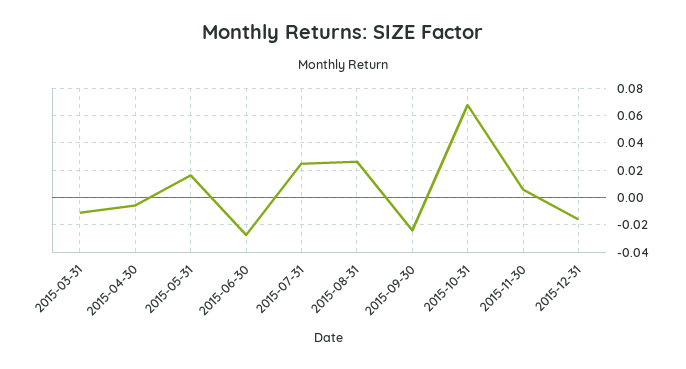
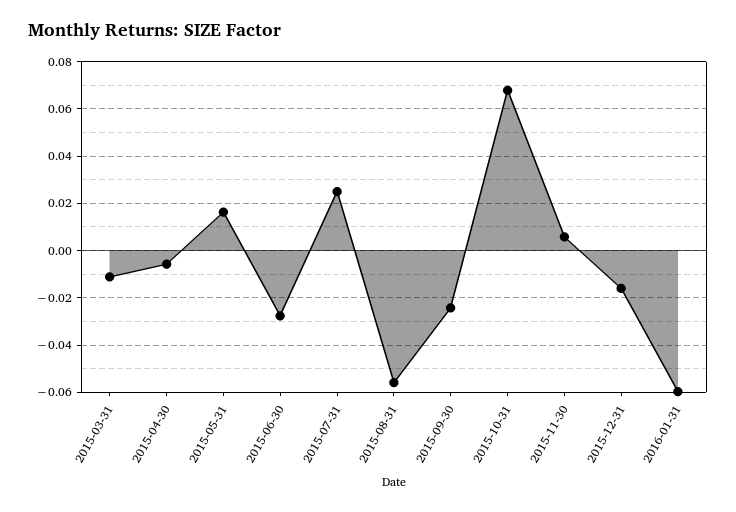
2015-08-31: 0.025 -> -0.055
2016-01-31: none -> -0.06

